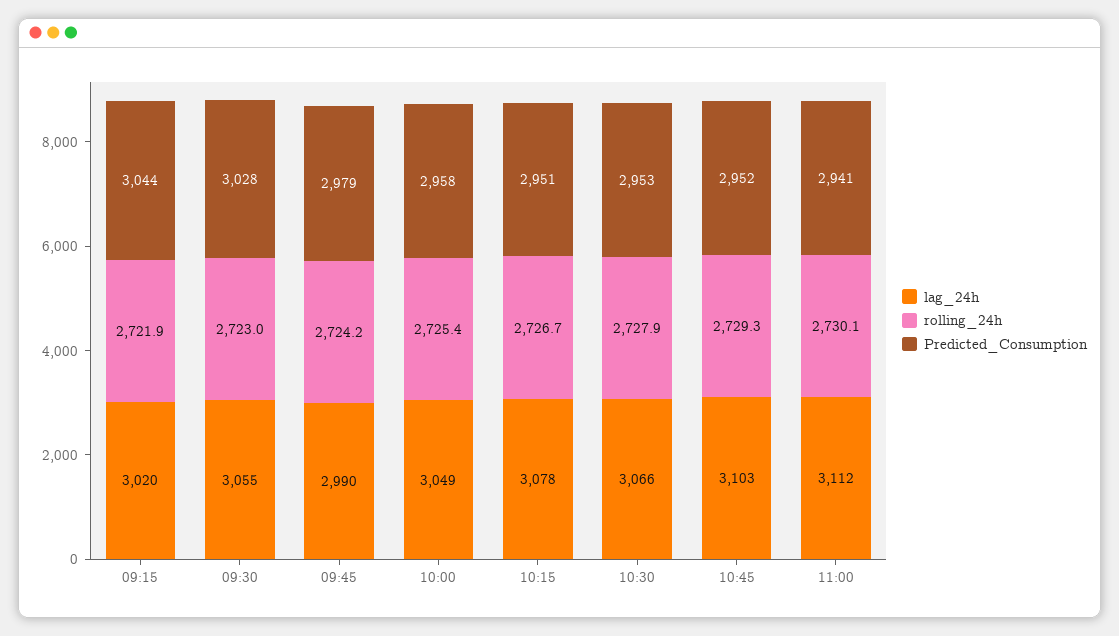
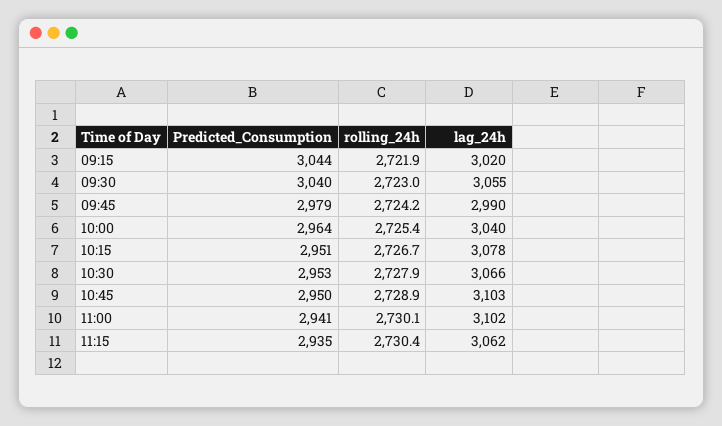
Predicted_Consumption, 09:30: 3028 -> 3040
lag_24h, 10:00: 3049 -> 3040
Predicted_Consumption, 10:00: 2958 -> 2964
rolling_24h, 10:45: 2729.3 -> 2728.9
Predicted_Consumption, 10:45: 2952 -> 2950
lag_24h, 11:00: 3112 -> 3102
Predicted_Consumption, 11:15: none -> 2935
rolling_24h, 11:15: none -> 2730.4
lag_24h, 11:15: none -> 3062

